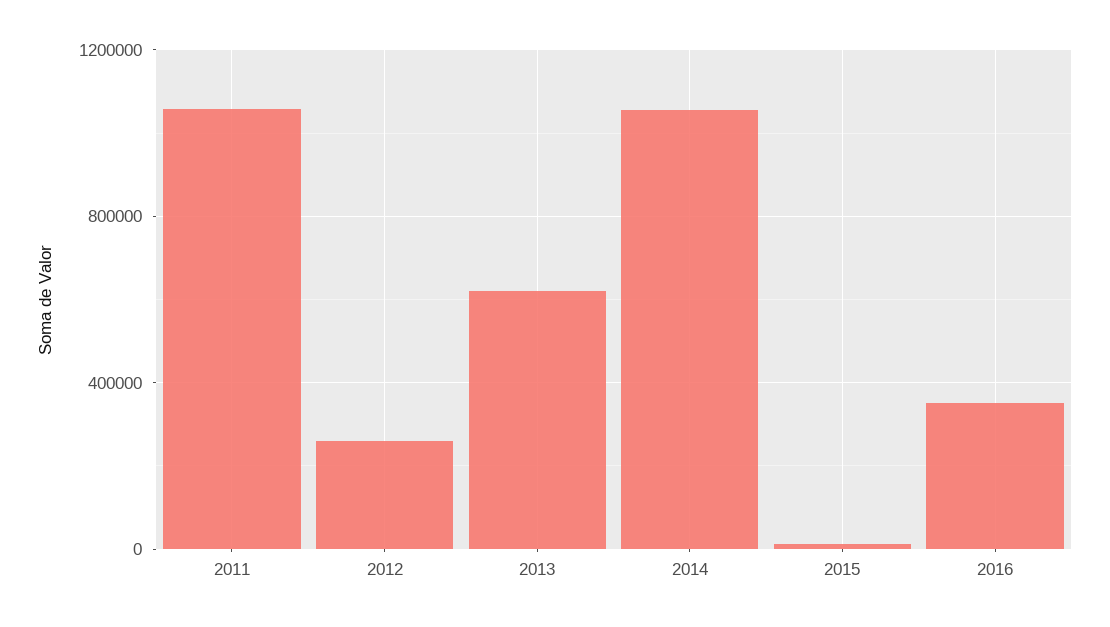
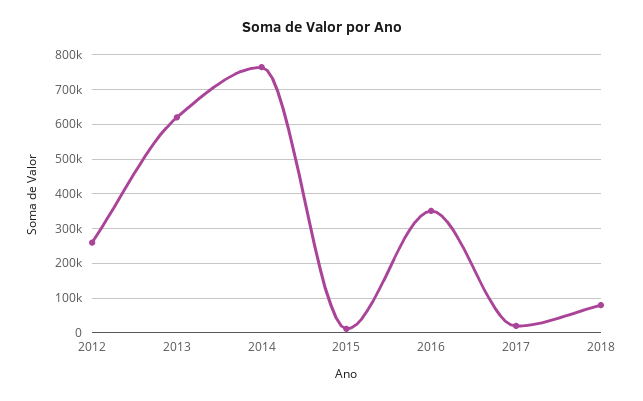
2011: 1050000 -> none
2014: 1050000 -> 760000
2017: none -> 20000
2018: none -> 80000

